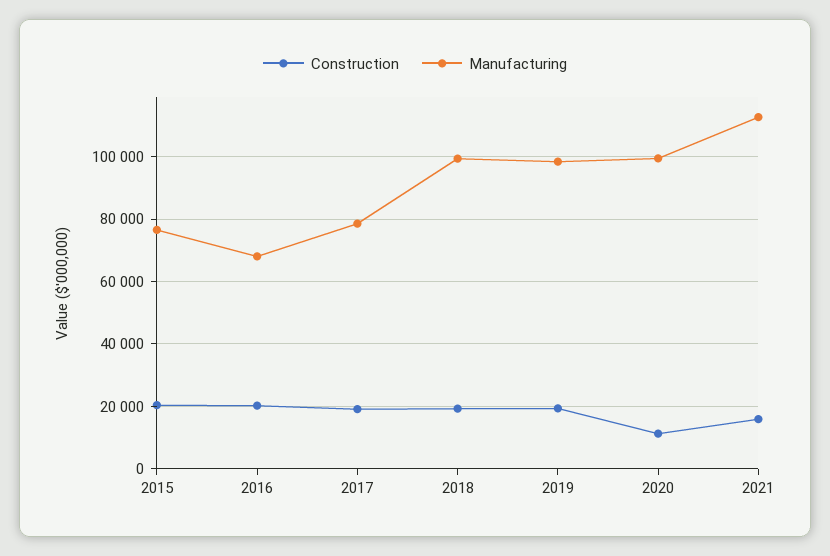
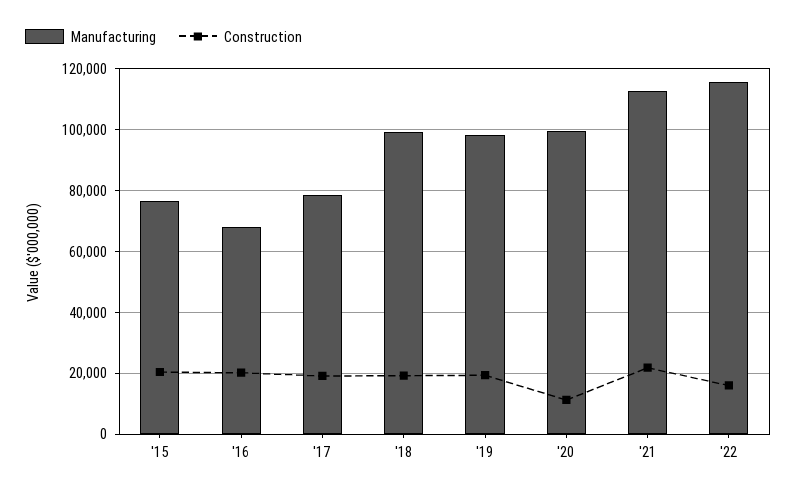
Construction, 2021: 16000 -> 22000
Manufacturing, '22: none -> 116000
Construction, '22: none -> 16000

